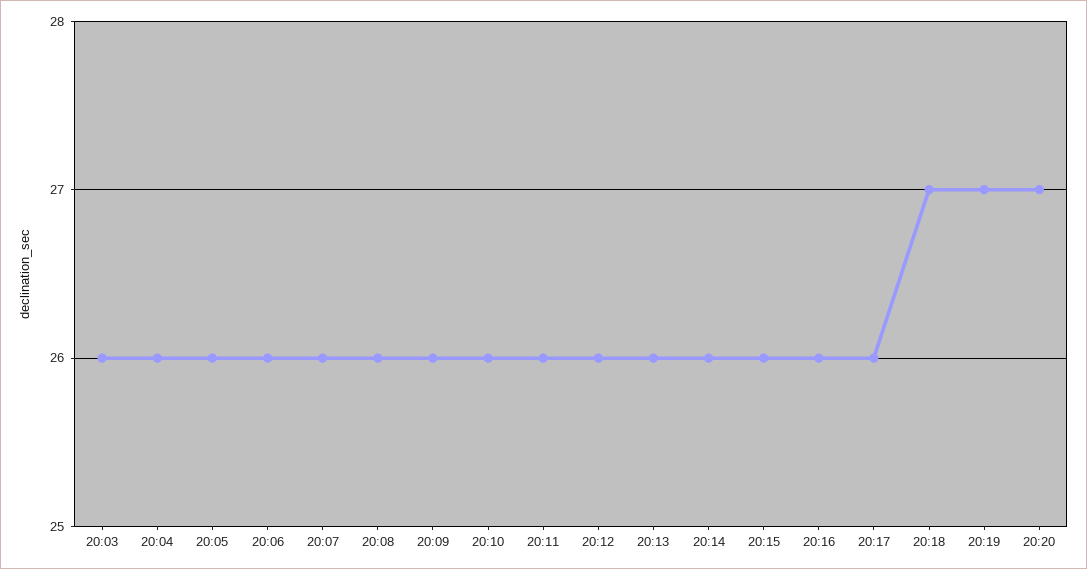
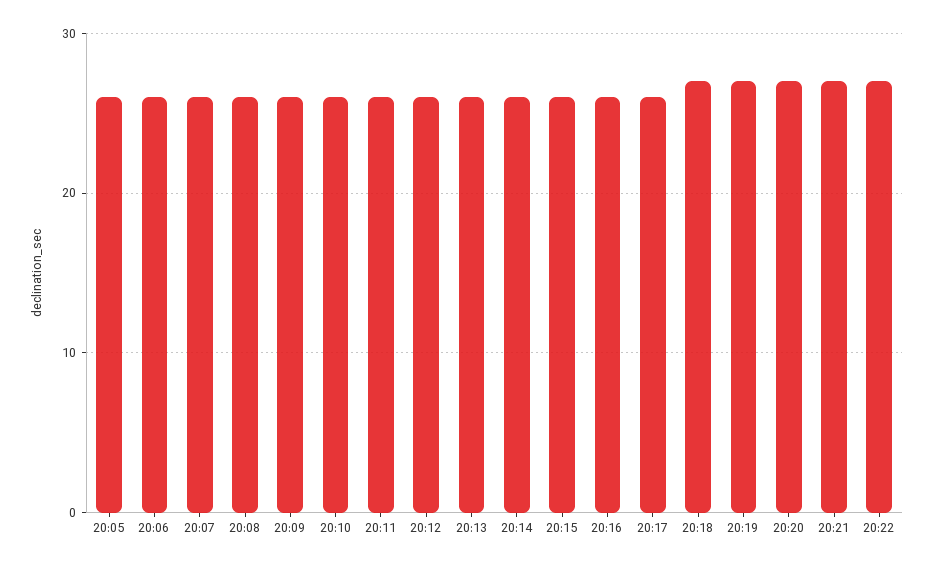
20:03: 26 -> none
20:04: 26 -> none
20:21: none -> 27
20:22: none -> 27

